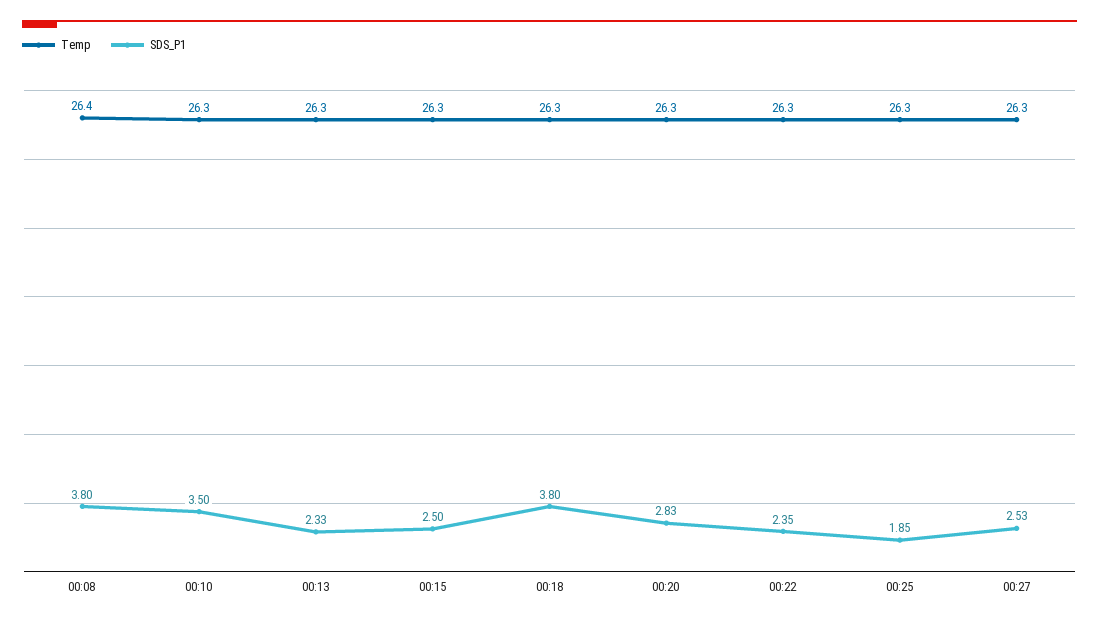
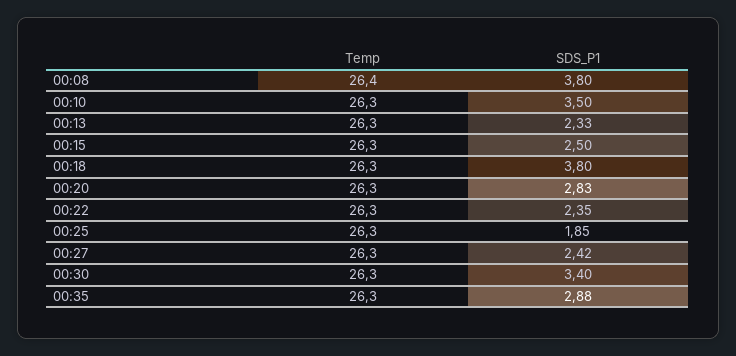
SDS_P1, 00:27: 2.53 -> 2.42
Temp, 00:30: none -> 26.3
SDS_P1, 00:30: none -> 3.4
Temp, 00:35: none -> 26.3
SDS_P1, 00:35: none -> 2.88

